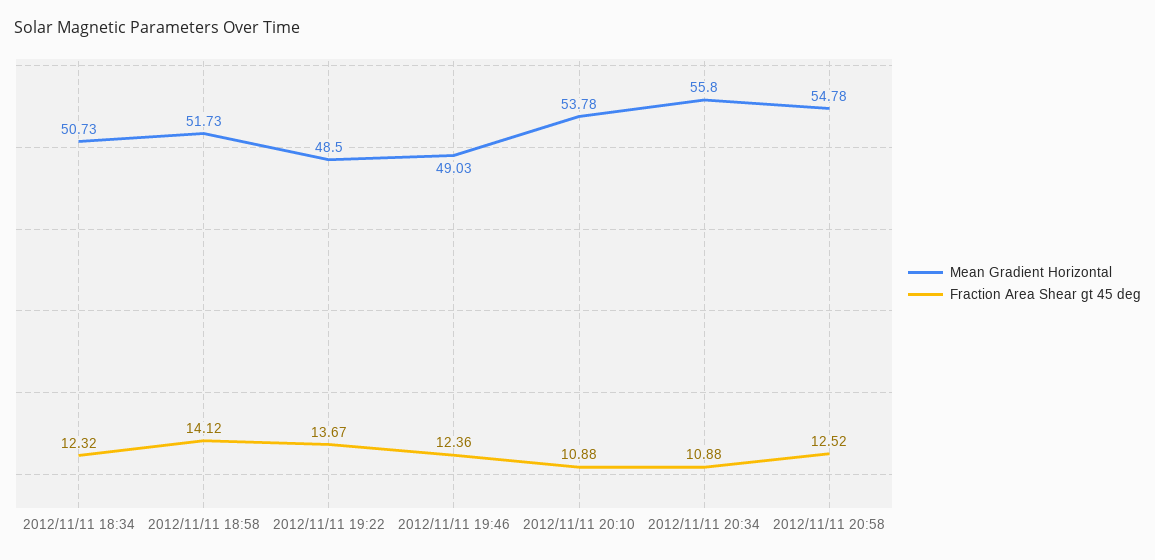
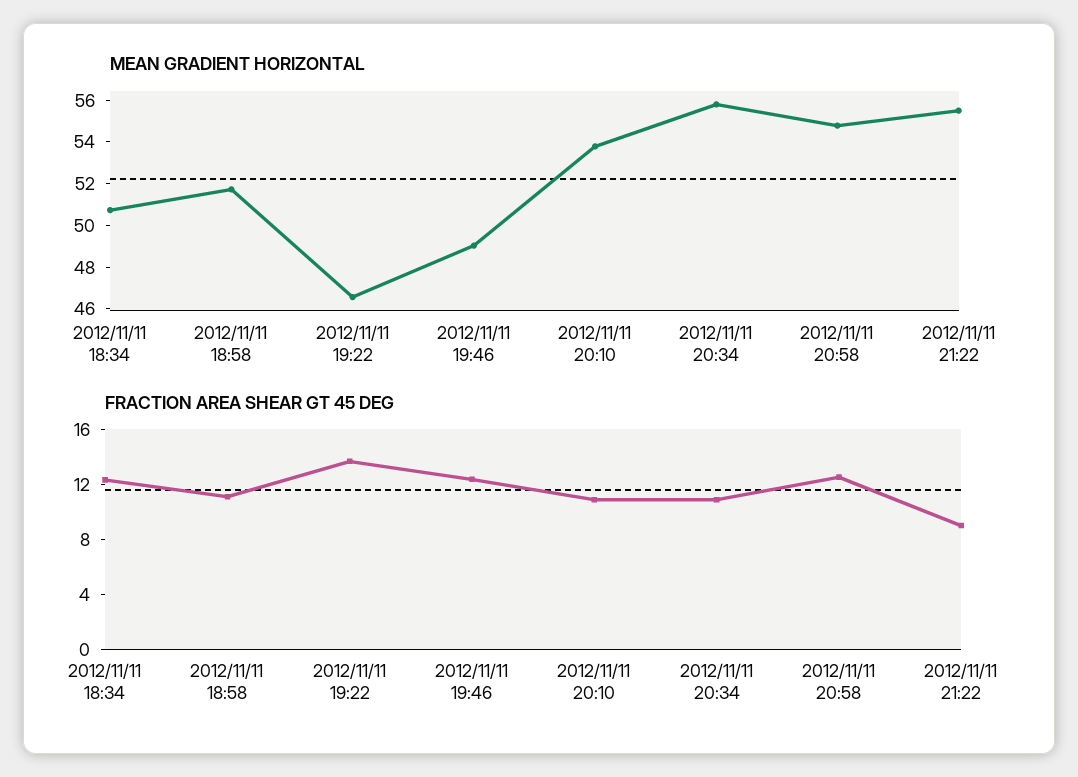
Fraction Area Shear gt 45 deg, 2012/11/11 18:58: 14.12 -> 11
Mean Gradient Horizontal, 2012/11/11 19:22: 48.5 -> 46.5
Mean Gradient Horizontal, 2012/11/11 21:22: none -> 55.5
Fraction Area Shear gt 45 deg, 2012/11/11 21:22: none -> 9

